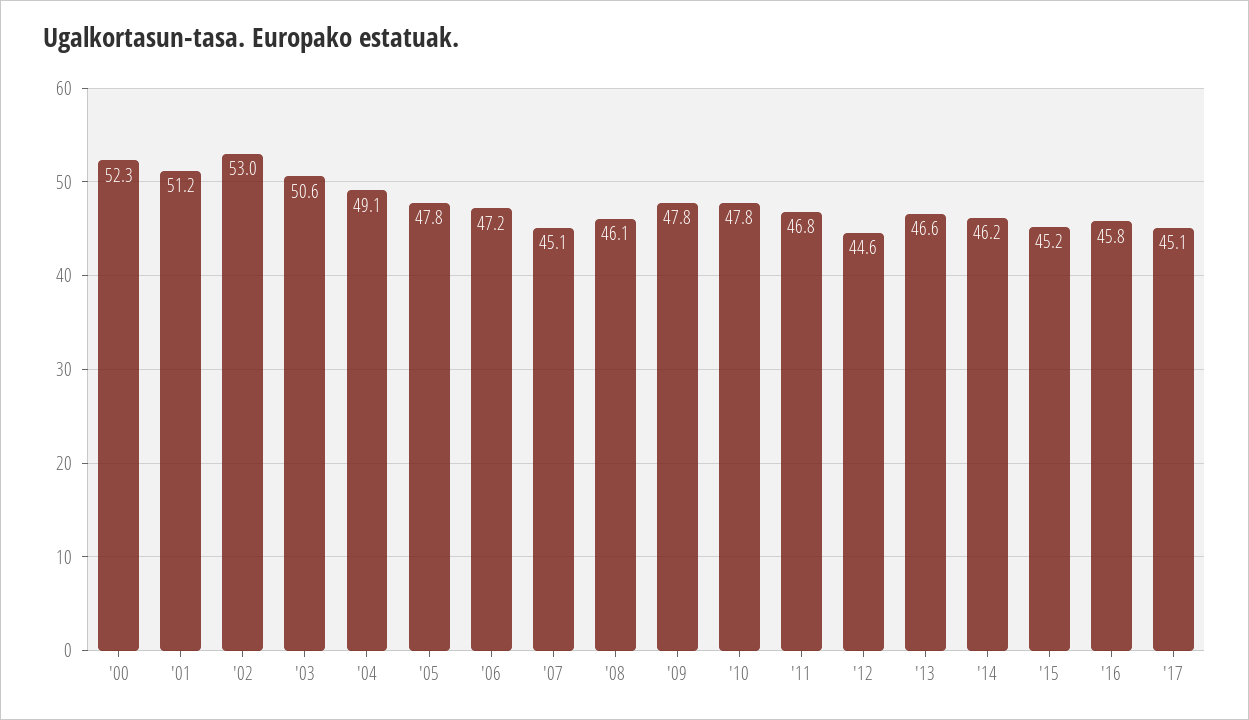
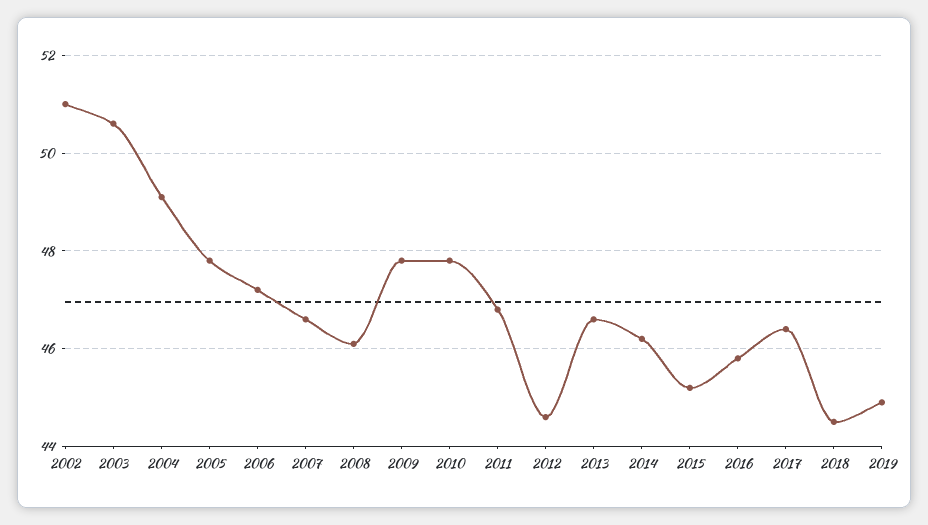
'00: 52.3 -> none
'01: 51.2 -> none
'02: 53 -> 51
'07: 45.1 -> 46.5
'17: 45.1 -> 46.5
2018: none -> 44.5
2019: none -> 45

